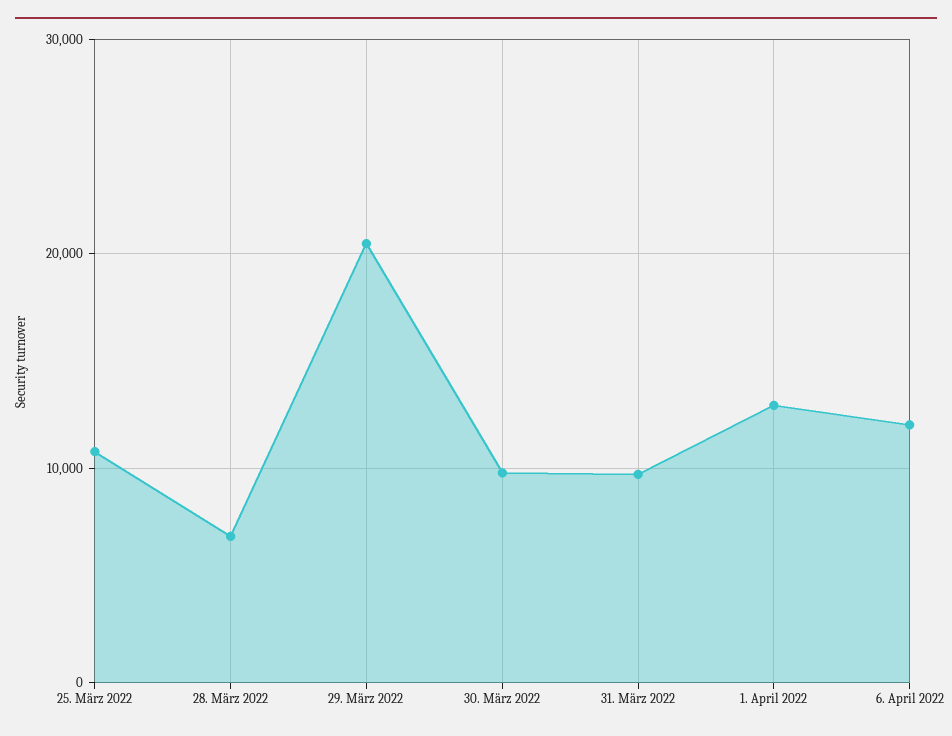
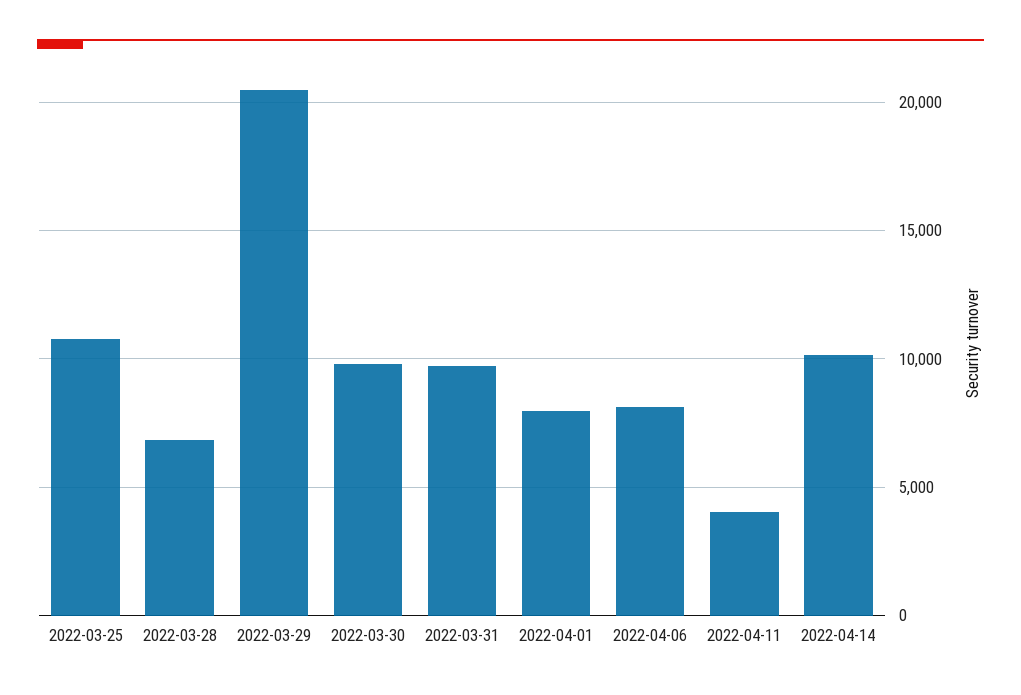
1. April 2022: 13000 -> 8000
6. April 2022: 12000 -> 8000
2022-04-11: none -> 4000
2022-04-14: none -> 10000

